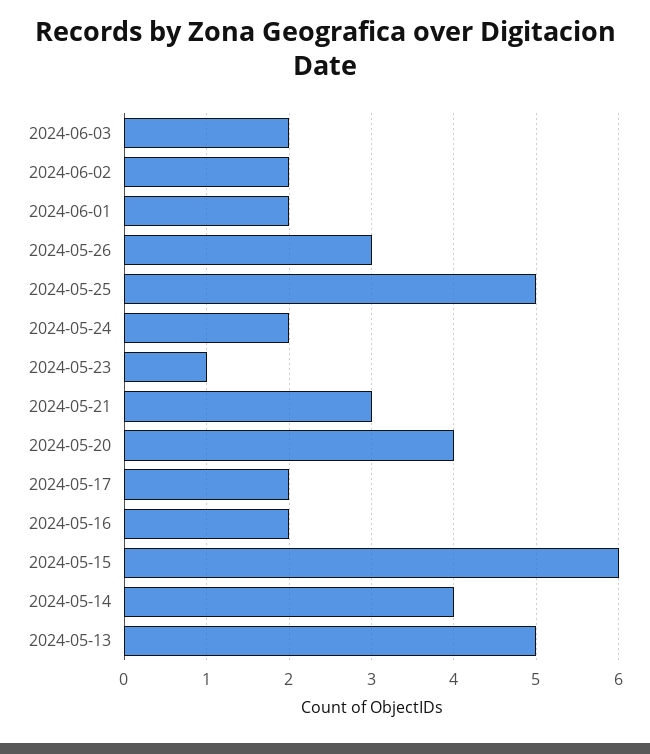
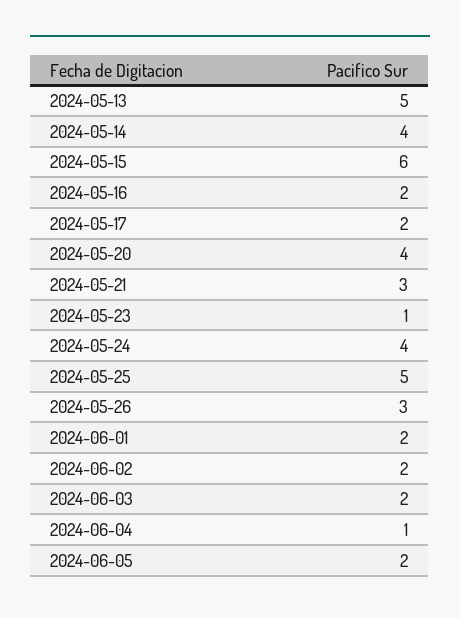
2024-05-24: 2 -> 4
2024-06-04: none -> 1
2024-06-05: none -> 2

